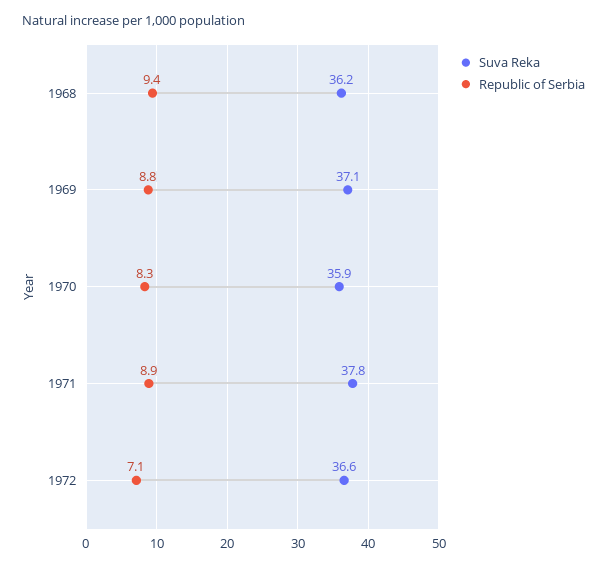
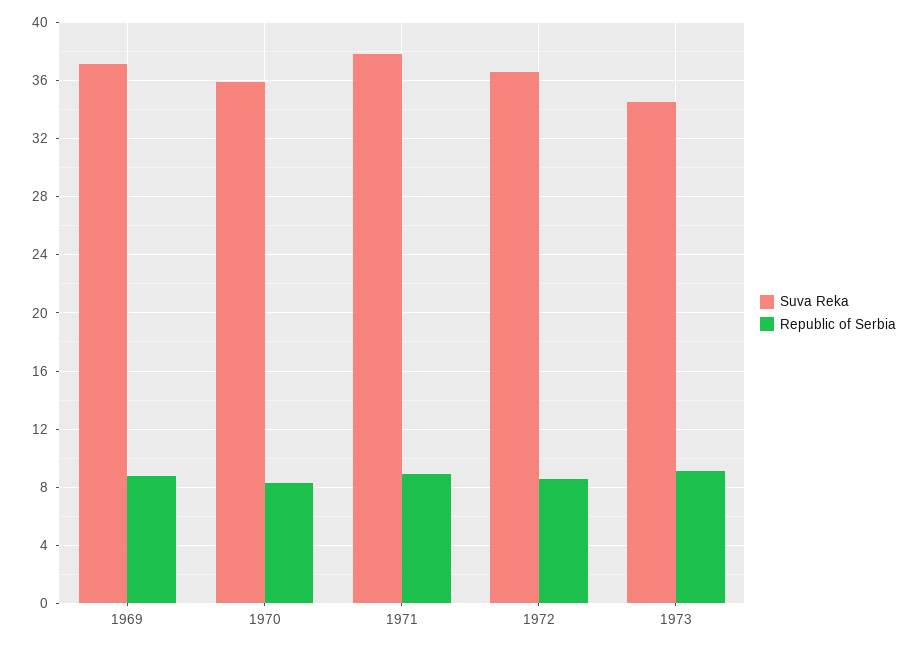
Suva Reka, 1968: 36.2 -> none
Republic of Serbia, 1968: 9.4 -> none
Republic of Serbia, 1972: 7.1 -> 8.5
Suva Reka, 1973: none -> 34.5
Republic of Serbia, 1973: none -> 9

